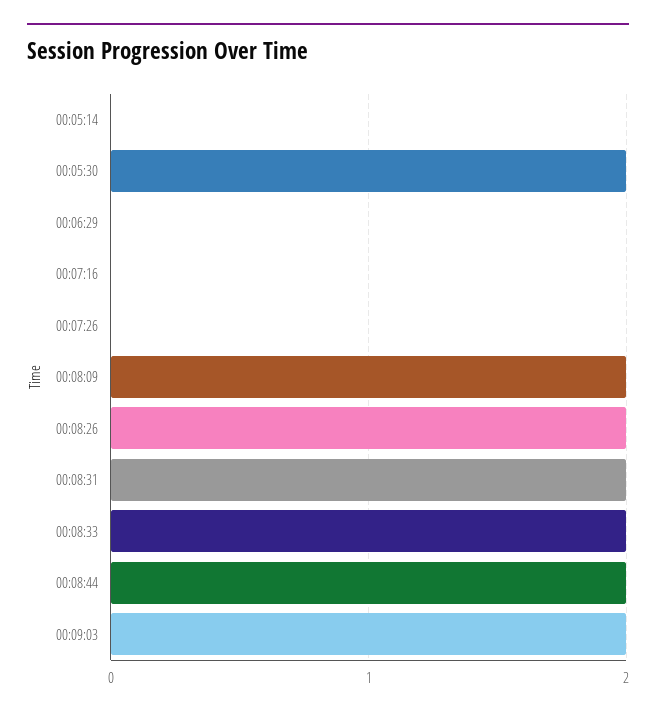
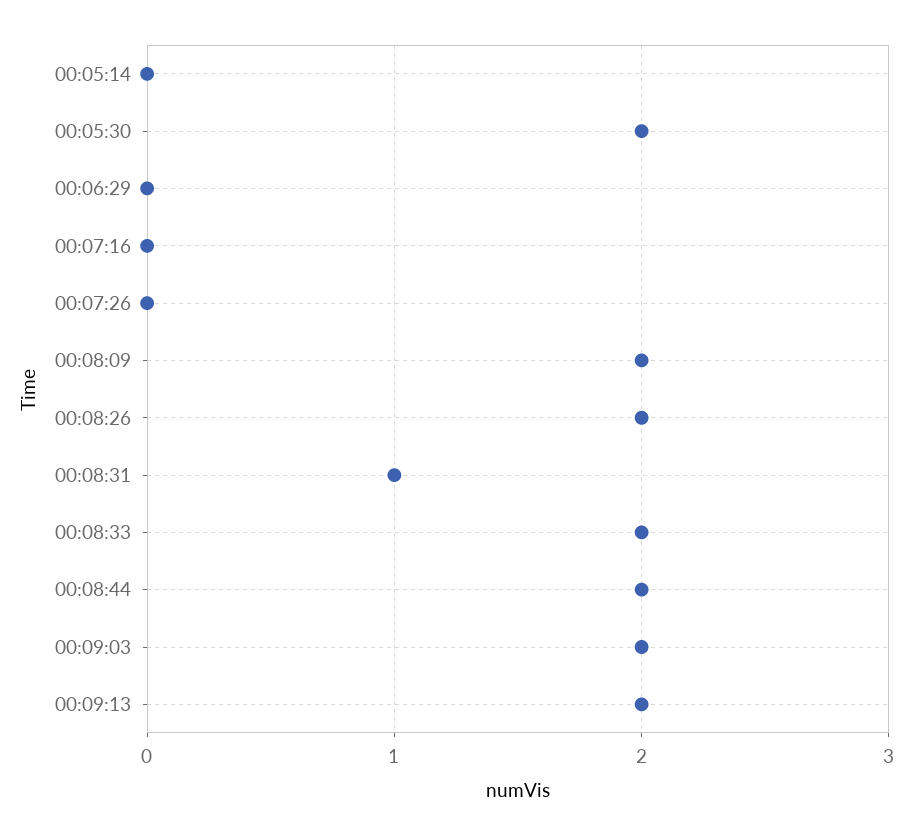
00:08:31: 2 -> 1
00:09:13: none -> 2

